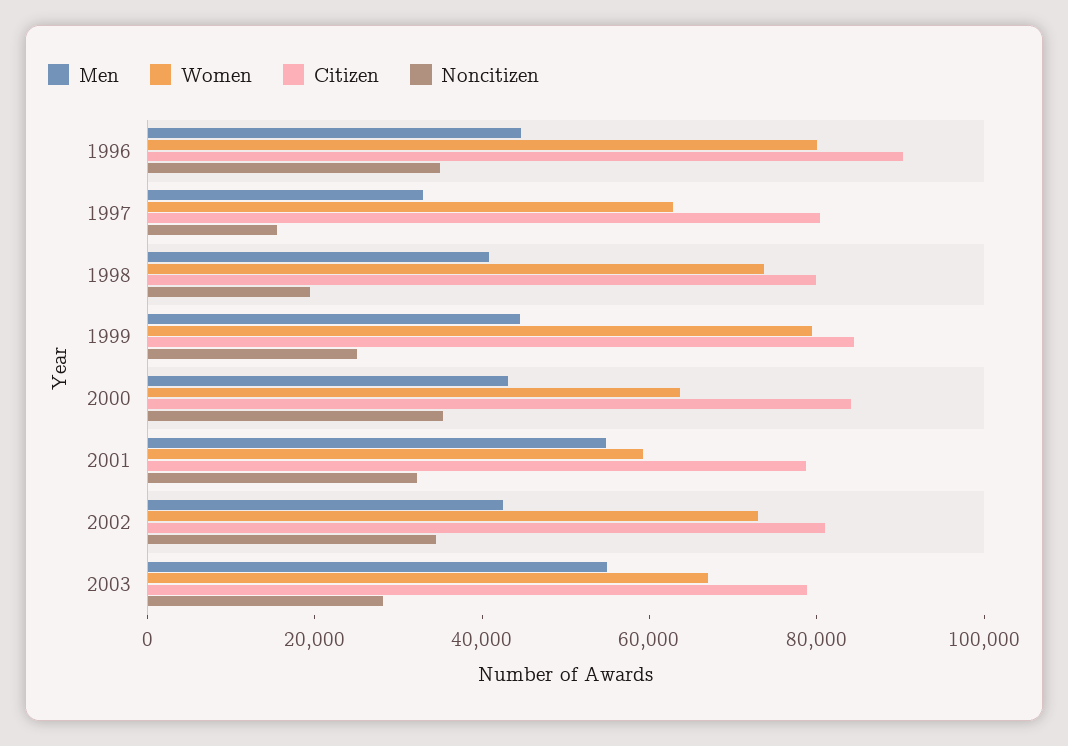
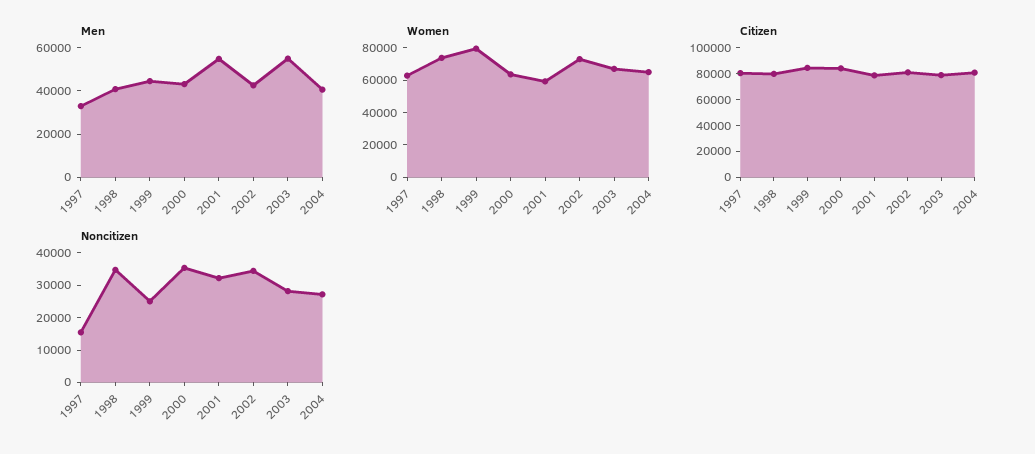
Men, 1996: 45000 -> none
Women, 1996: 80000 -> none
Citizen, 1996: 90000 -> none
Noncitizen, 1996: 35000 -> none
Noncitizen, 1998: 20000 -> 35000
Men, 2004: none -> 40000
Women, 2004: none -> 65000
Citizen, 2004: none -> 80000
Noncitizen, 2004: none -> 27500

